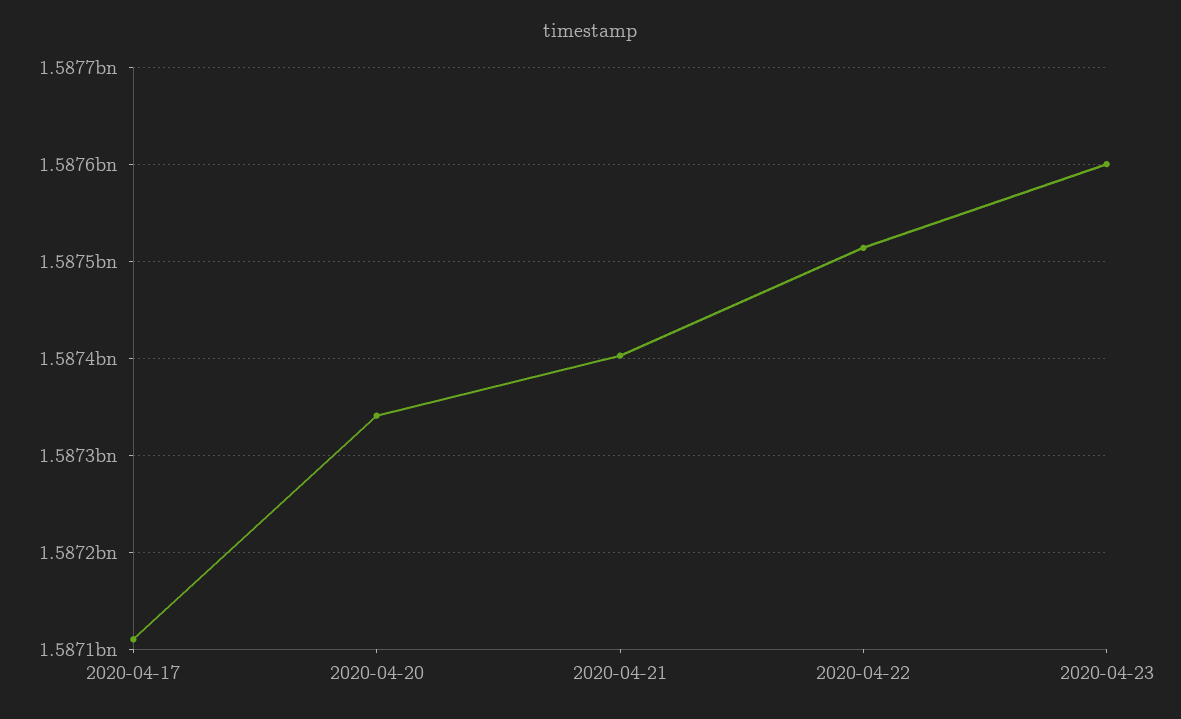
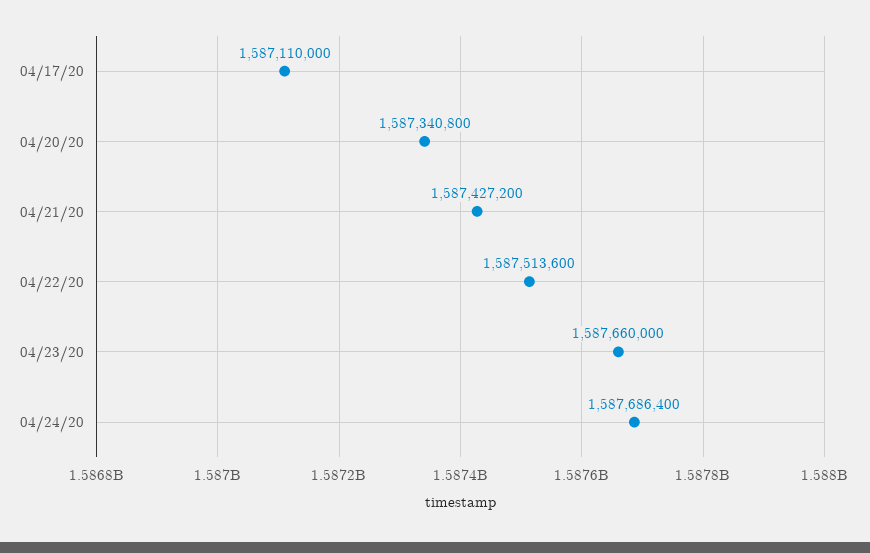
2020-04-21: 1587400000 -> 1587427200
2020-04-23: 1587600000 -> 1587660000
04/24/20: none -> 1587686400

